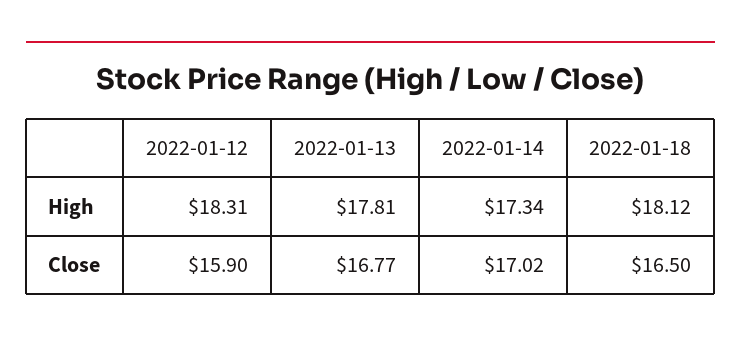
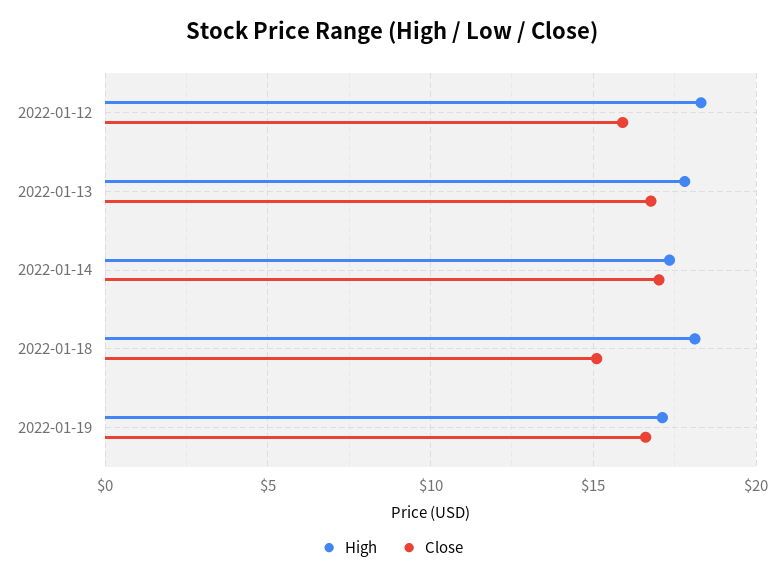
Close, 2022-01-18: 16.5 -> 15
High, 2022-01-19: none -> 17
Close, 2022-01-19: none -> 16.5

